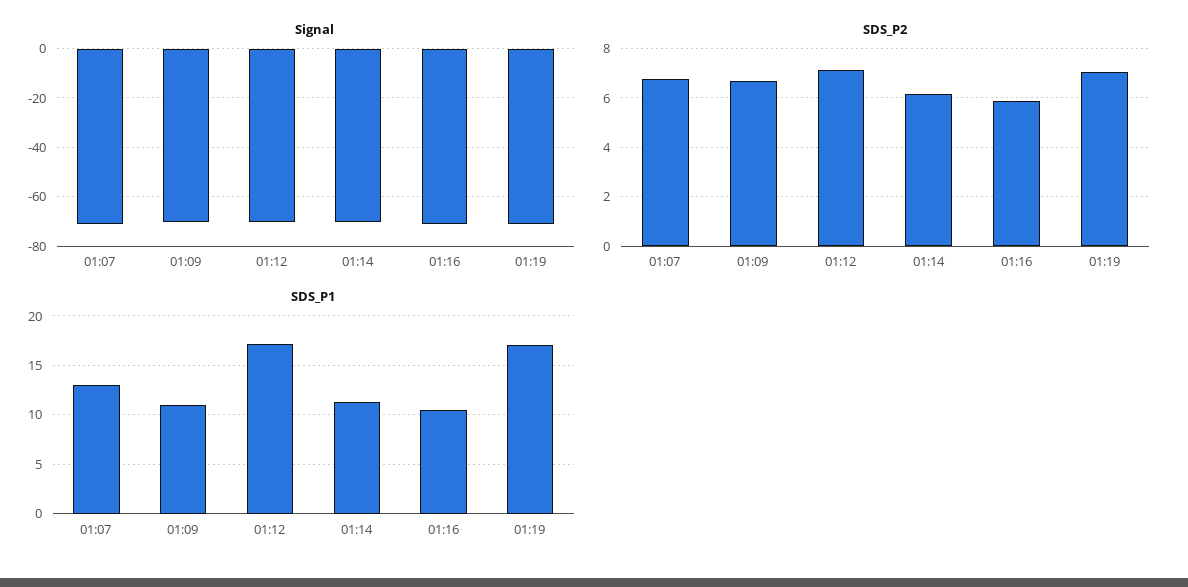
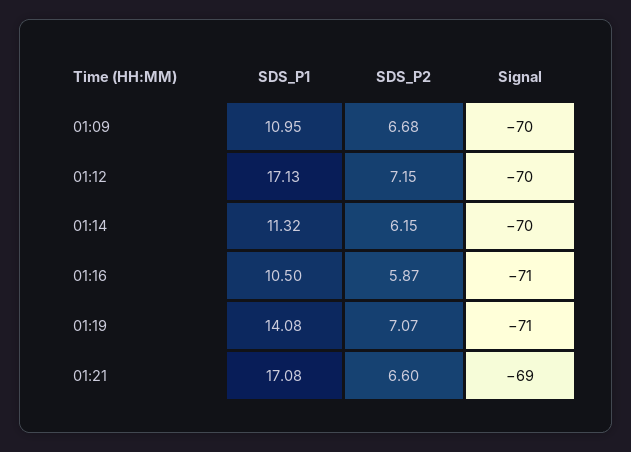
Signal, 01:07: -70 -> none
SDS_P2, 01:07: 6.75 -> none
SDS_P1, 01:07: 13 -> none
SDS_P1, 01:19: 17 -> 14.08
SDS_P1, 01:21: none -> 17.08
SDS_P2, 01:21: none -> 6.6
Signal, 01:21: none -> -69

